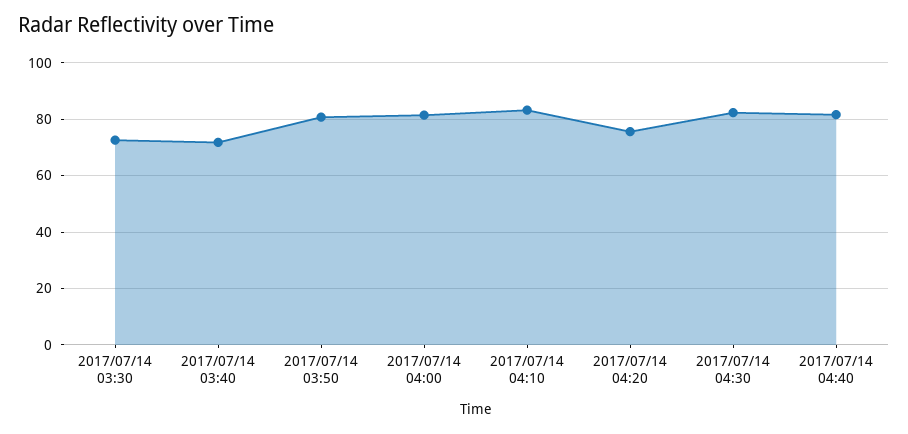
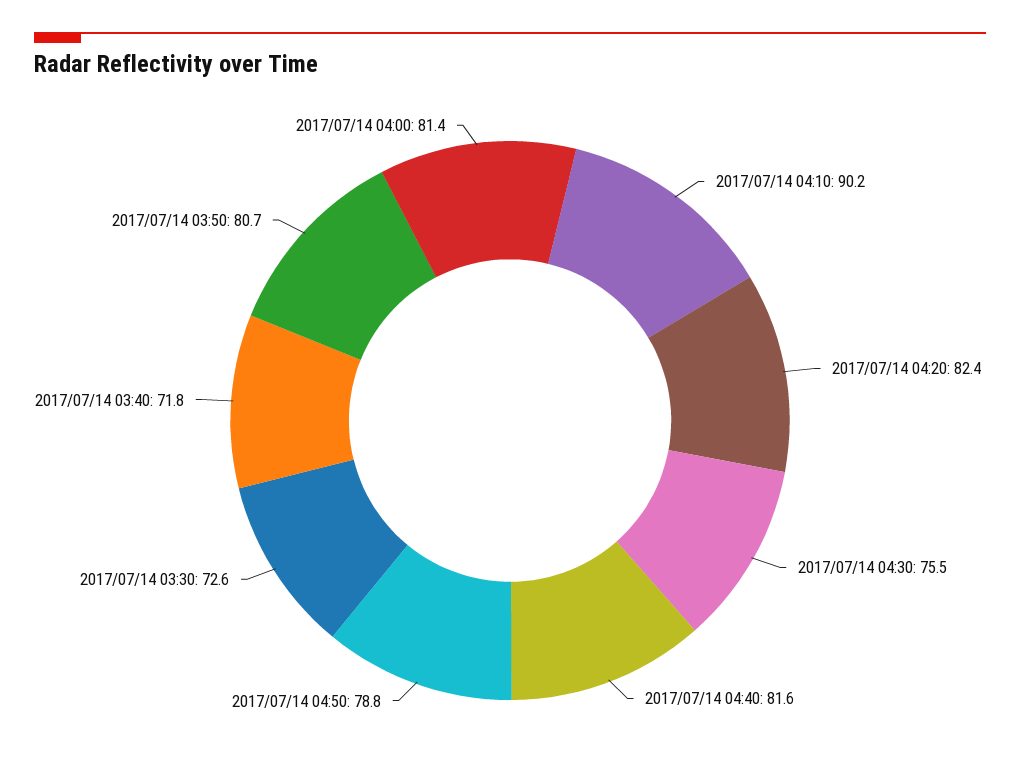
2017/07/14 04:10: 82.5 -> 90.2
2017/07/14 04:20: 75 -> 82.4
2017/07/14 04:30: 82.5 -> 75.5
2017/07/14 04:50: none -> 78.8

